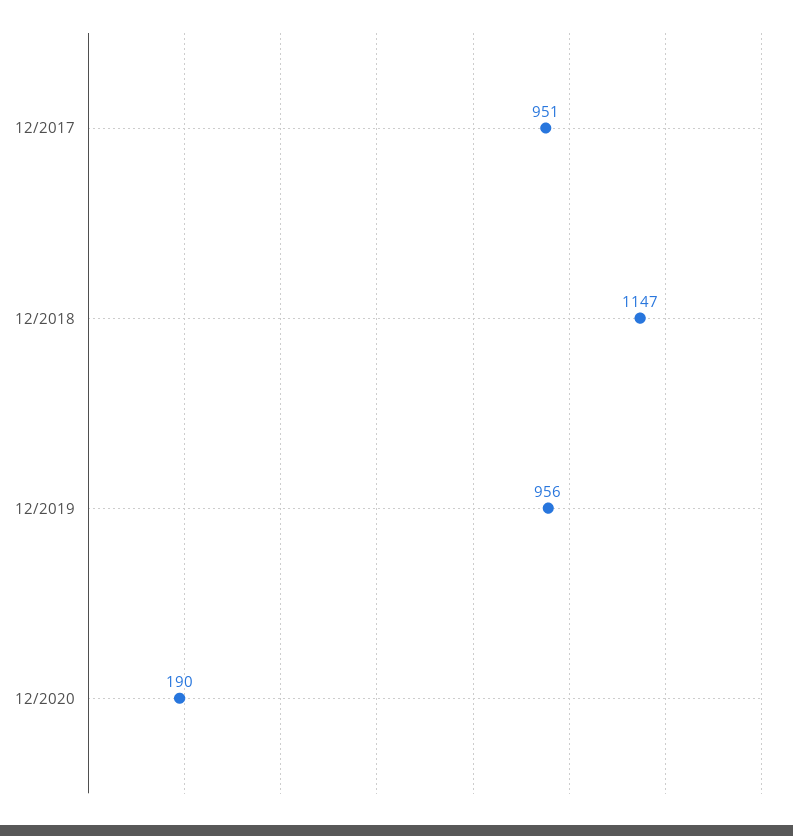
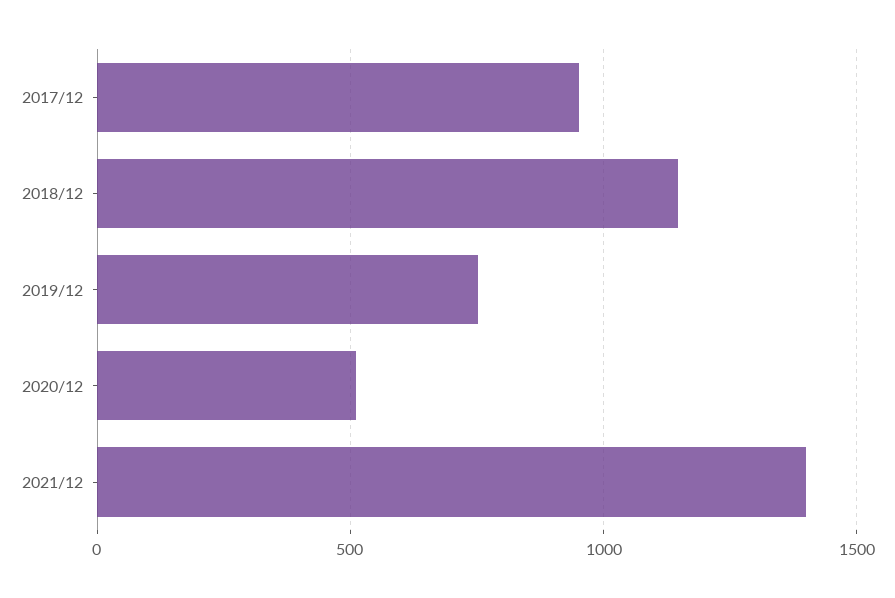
12/2019: 956 -> 750
12/2020: 190 -> 500
2021/12: none -> 1400

